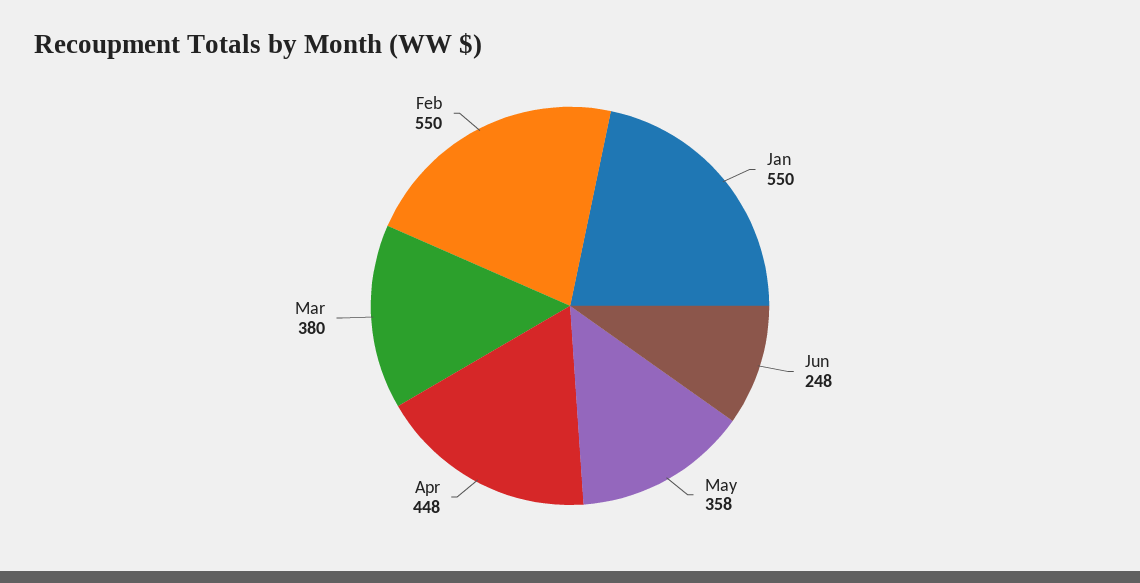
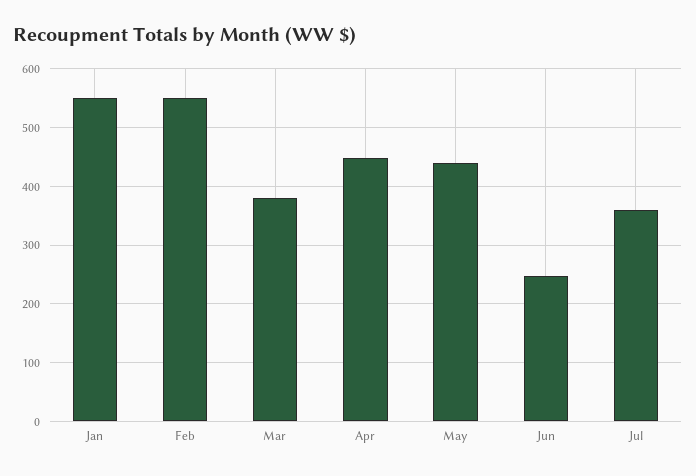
May: 358 -> 440
Jul: none -> 360

